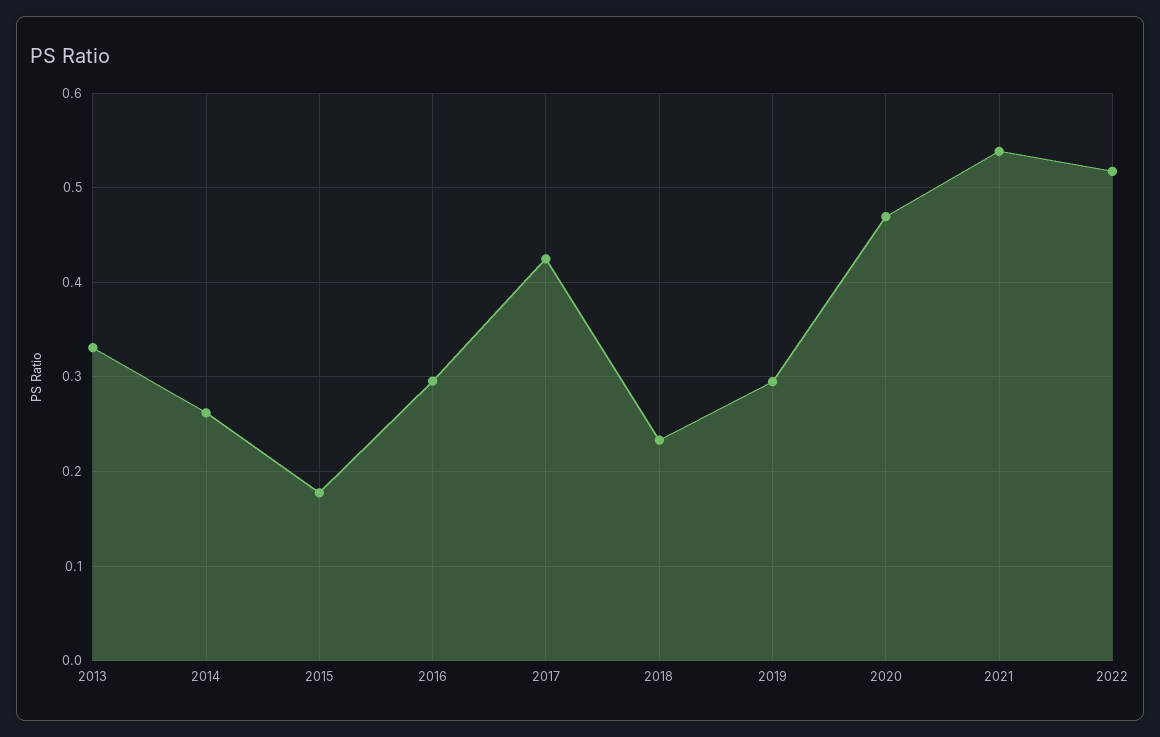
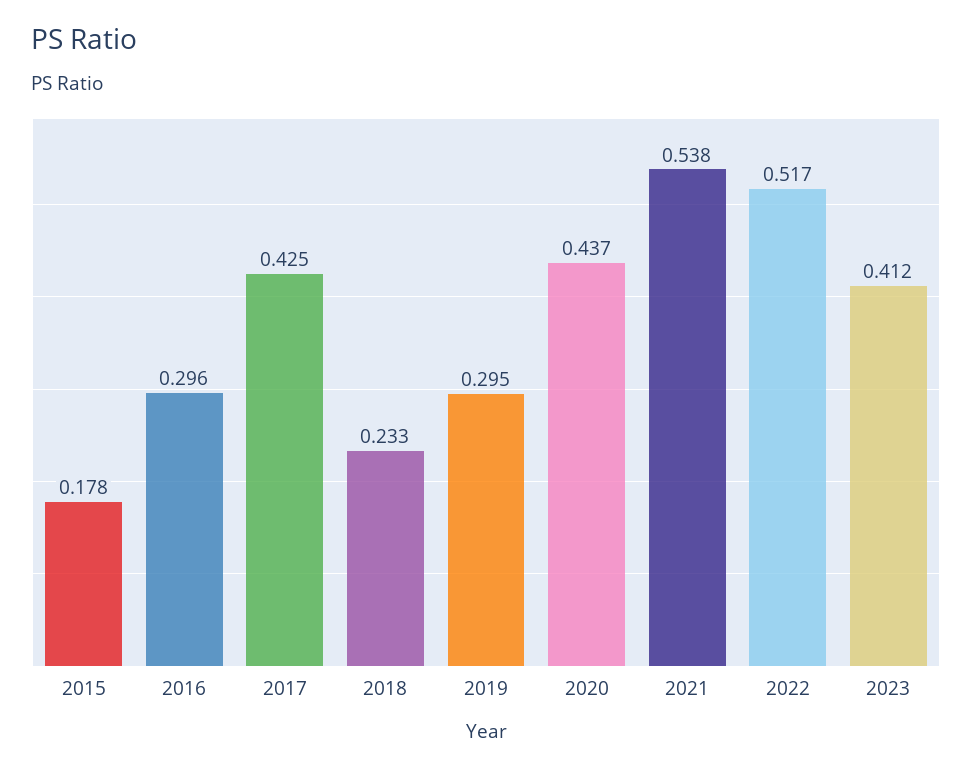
2013: 0.33 -> none
2014: 0.26 -> none
2020: 0.47 -> 0.437
2023: none -> 0.412

